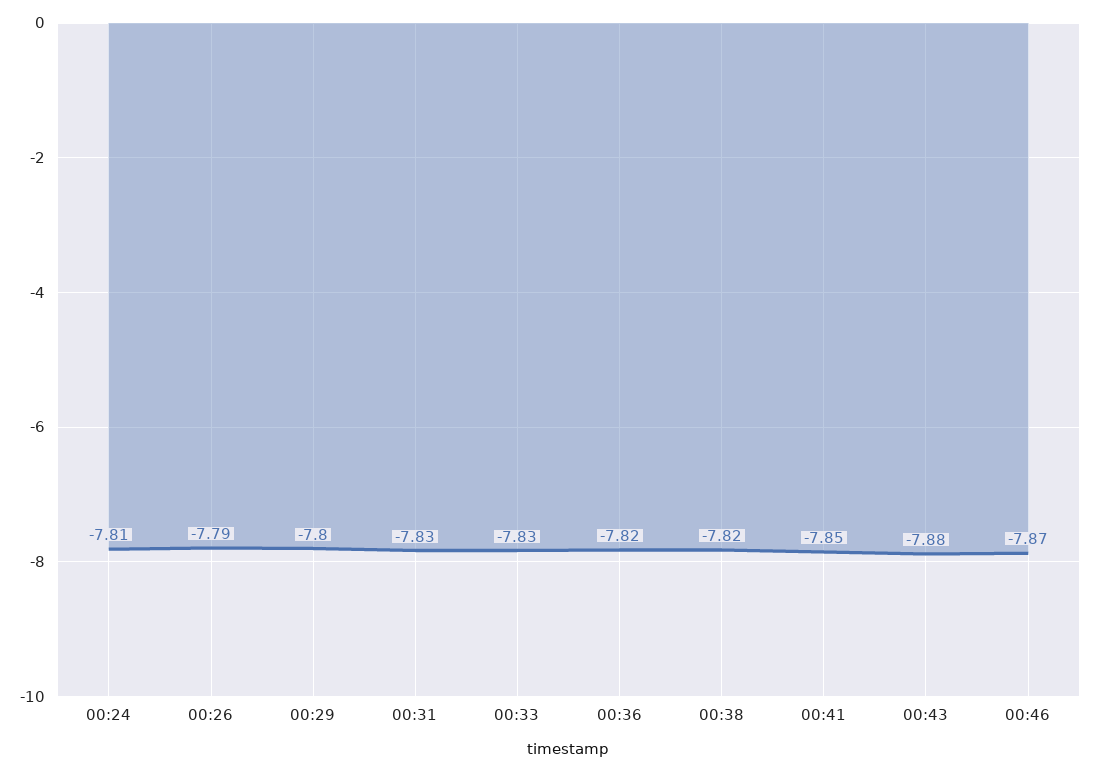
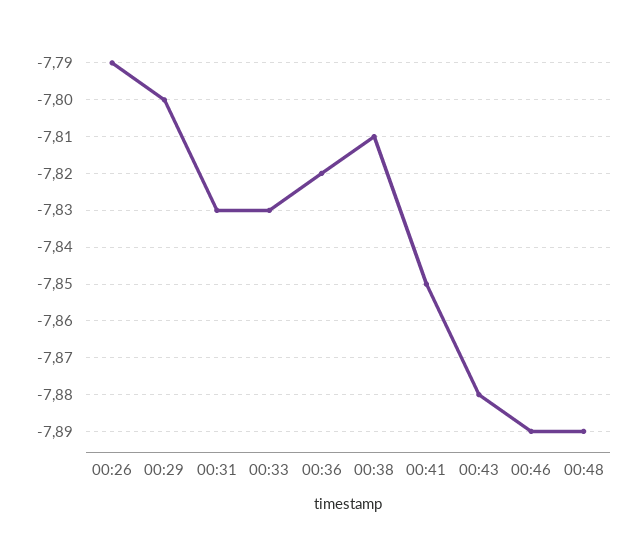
00:24: -7.81 -> none
00:38: -7.82 -> -7.81
00:46: -7.87 -> -7.89
00:48: none -> -7.89

